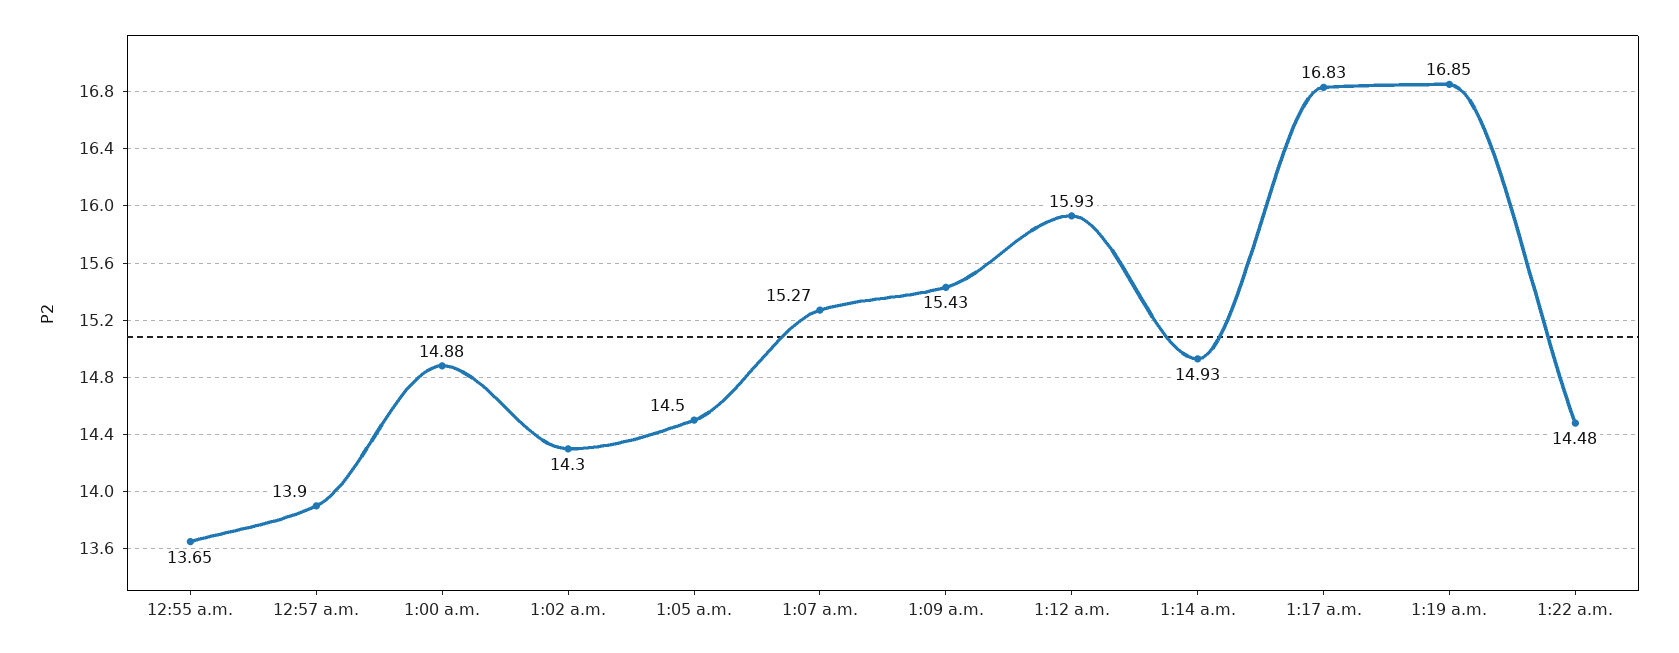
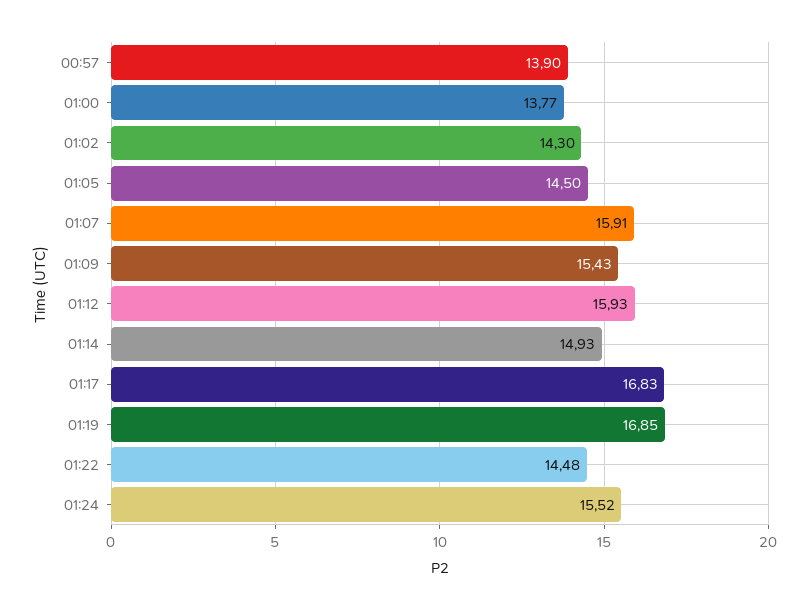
12:55 a.m.: 13.65 -> none
1:00 a.m.: 14.88 -> 13.77
1:07 a.m.: 15.27 -> 15.91
01:24: none -> 15.52

